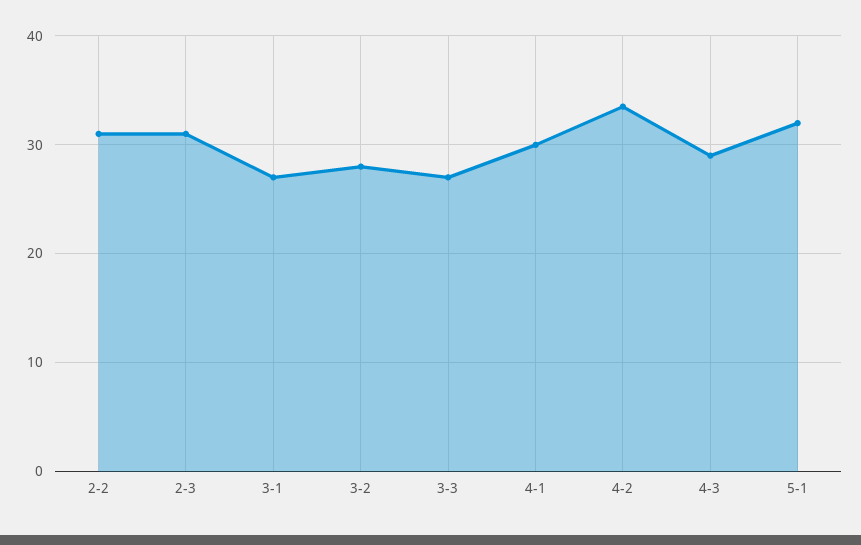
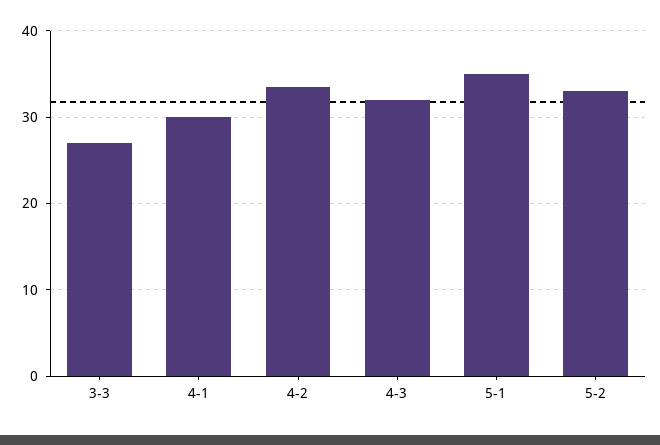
2-2: 31 -> none
2-3: 31 -> none
3-1: 27 -> none
3-2: 28 -> none
4-3: 29 -> 32
5-1: 32 -> 35
5-2: none -> 33

